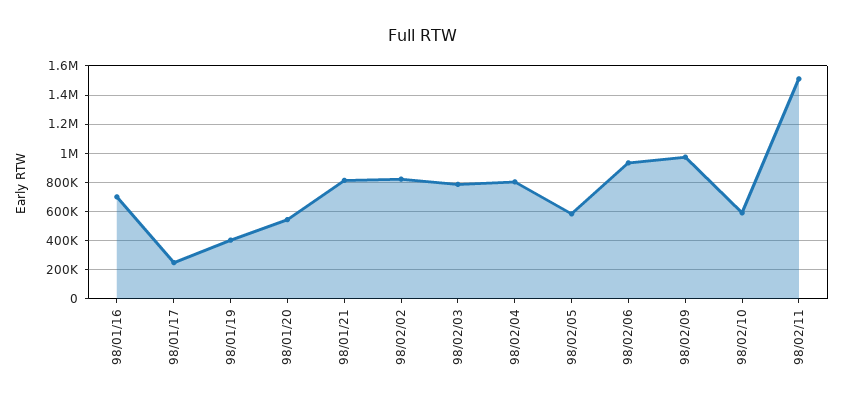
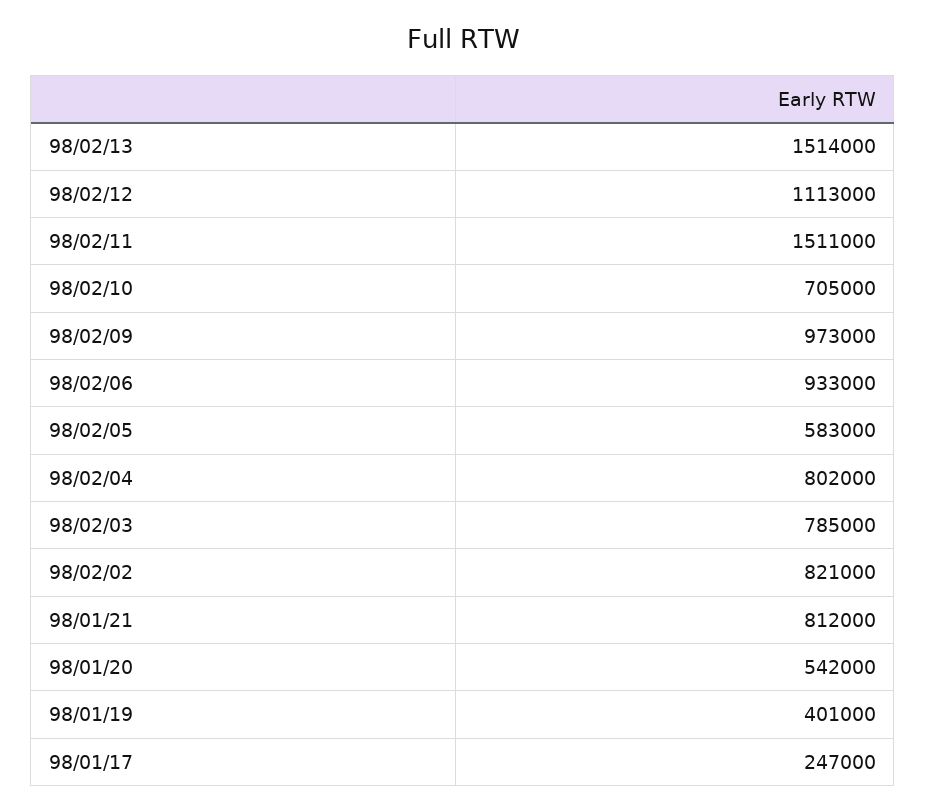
98/01/16: 700000 -> none
98/02/10: 600000 -> 705000
98/02/13: none -> 1514000
98/02/12: none -> 1113000

